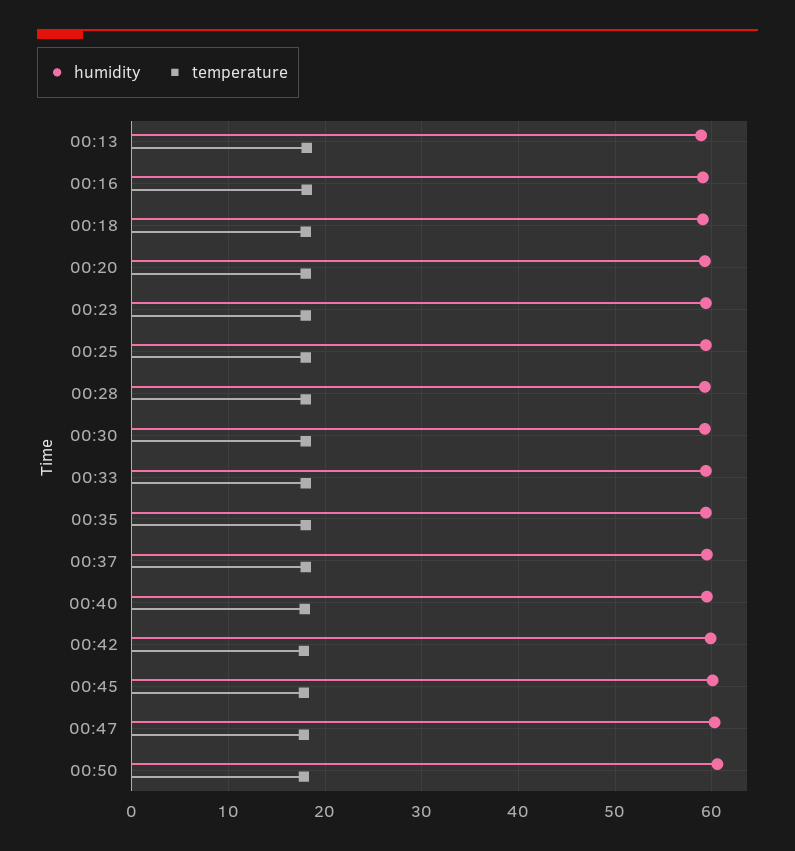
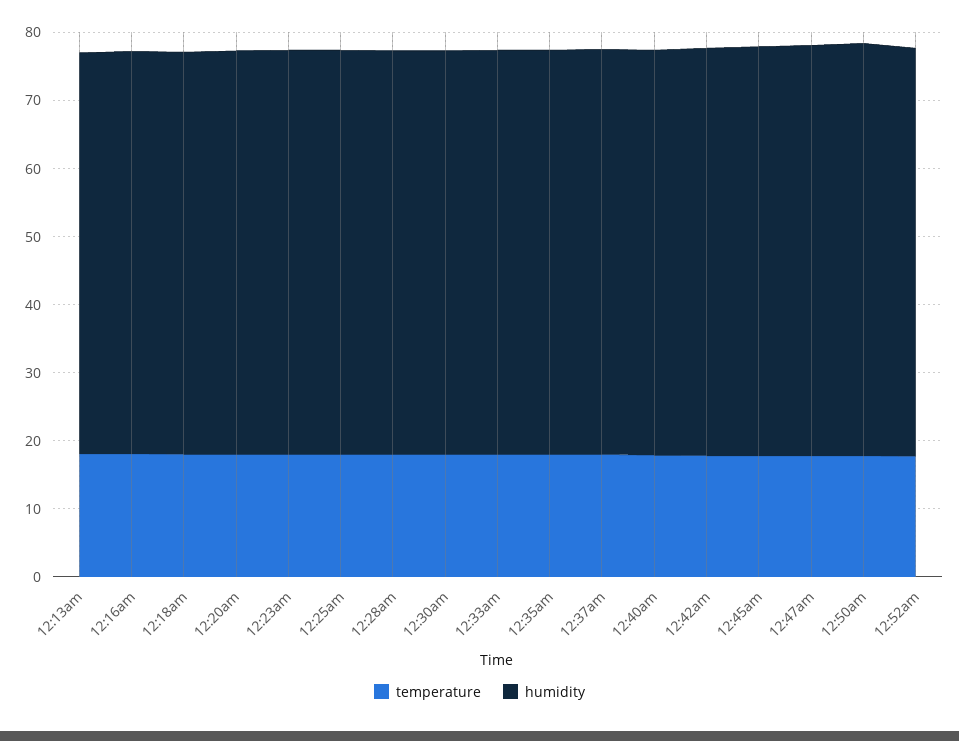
temperature, 12:52am: none -> 18
humidity, 12:52am: none -> 60

